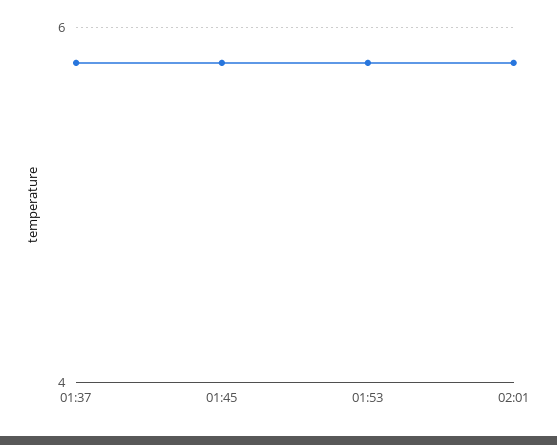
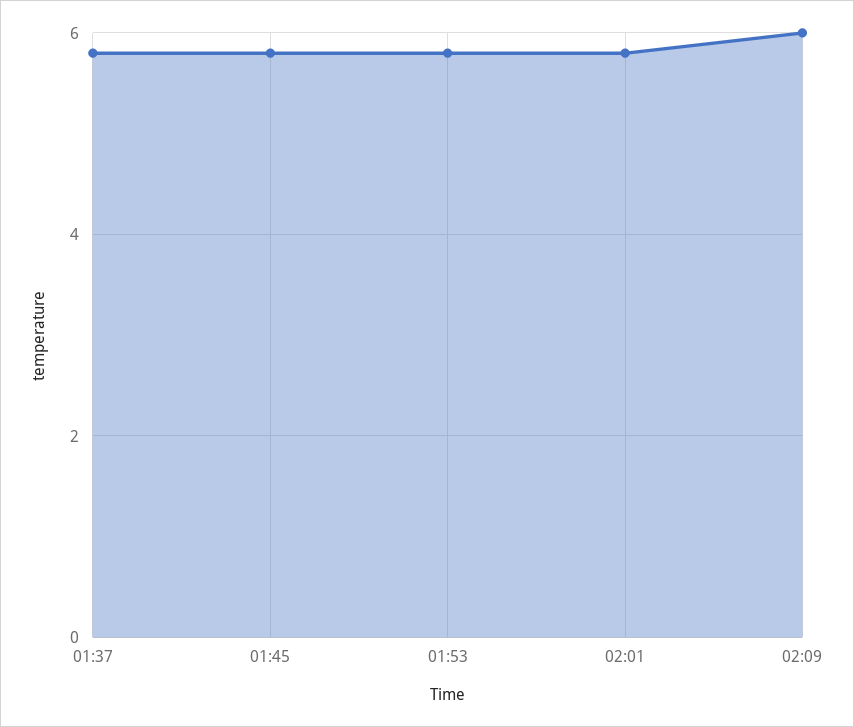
02:09: none -> 6

